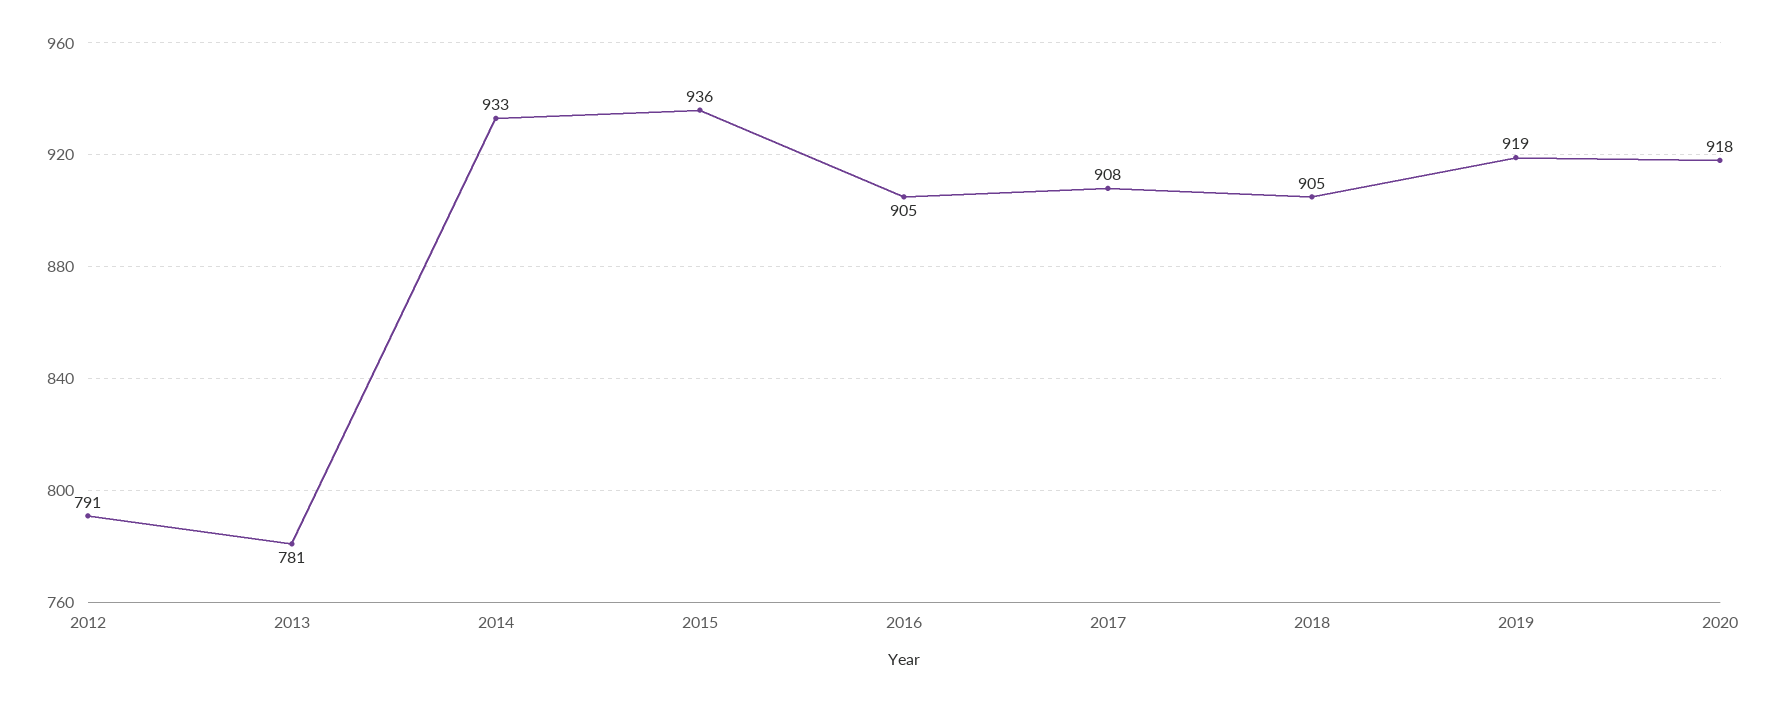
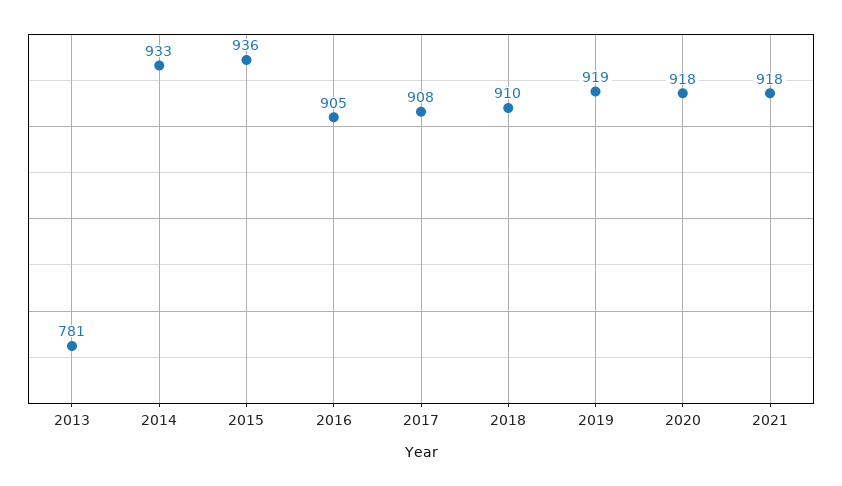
2012: 791 -> none
2018: 905 -> 910
2021: none -> 918

